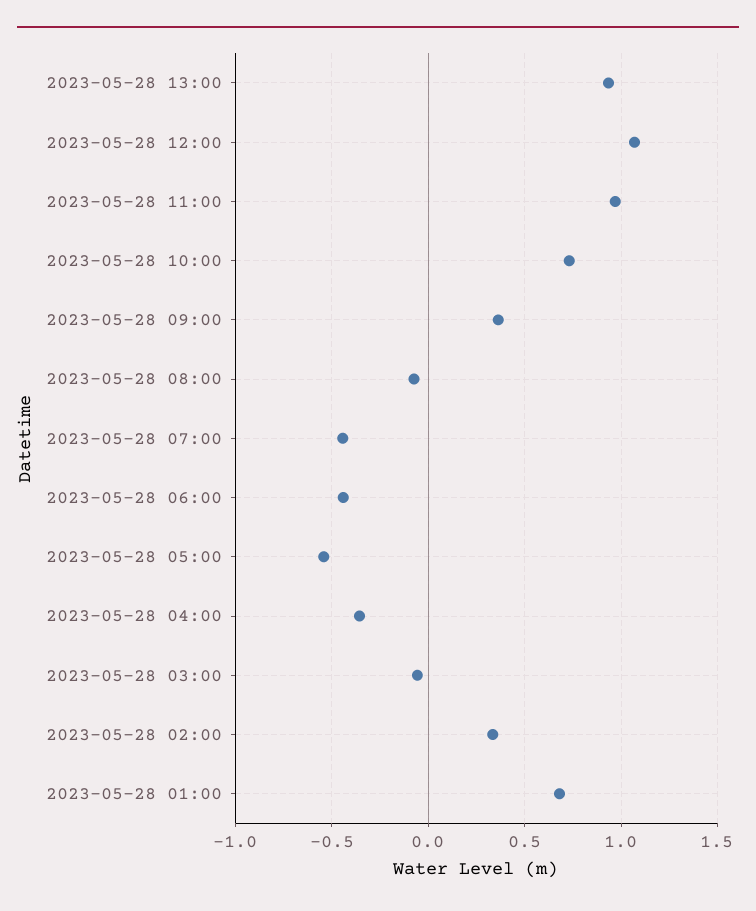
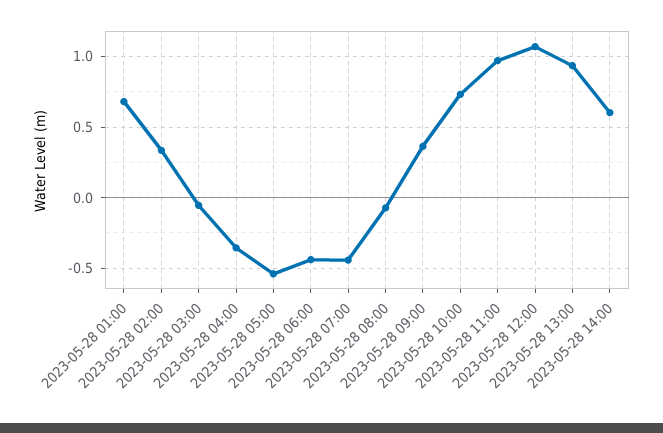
2023-05-28 14:00: none -> 0.6

